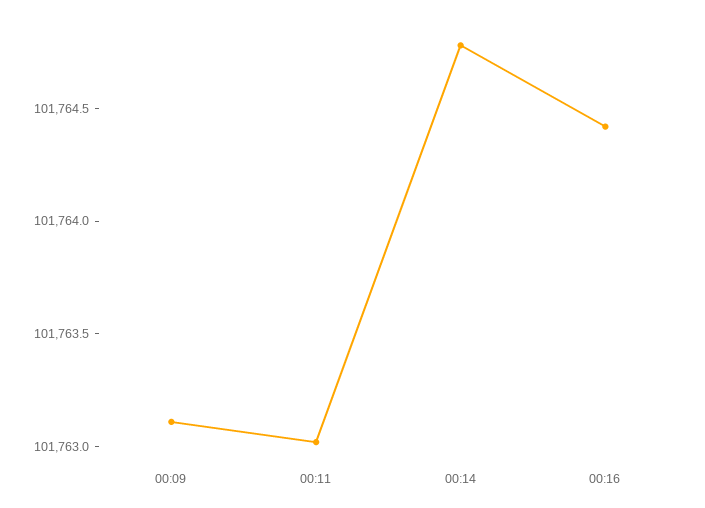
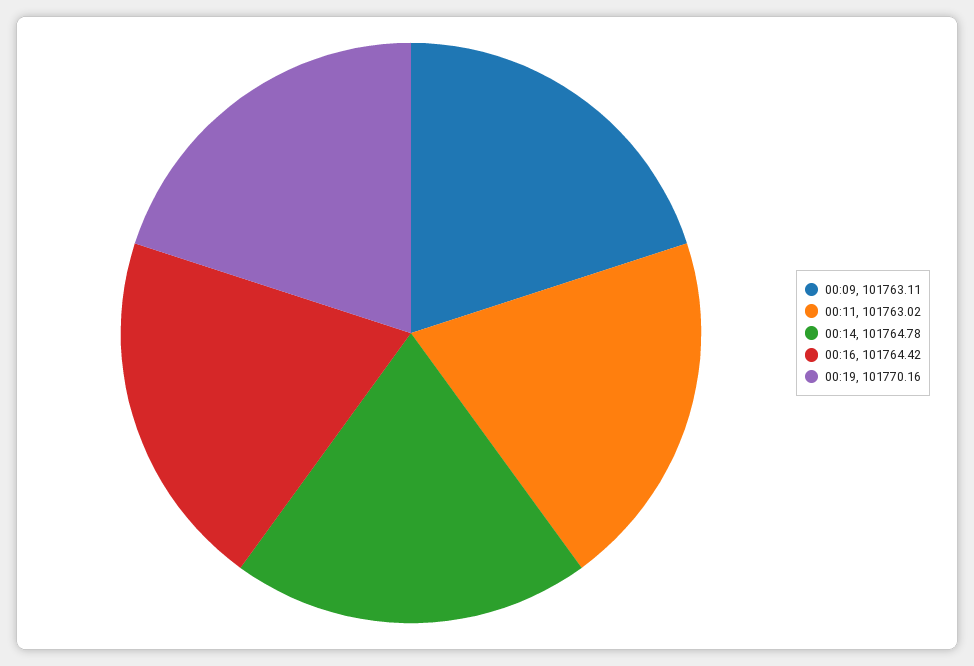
00:19: none -> 101770.16

